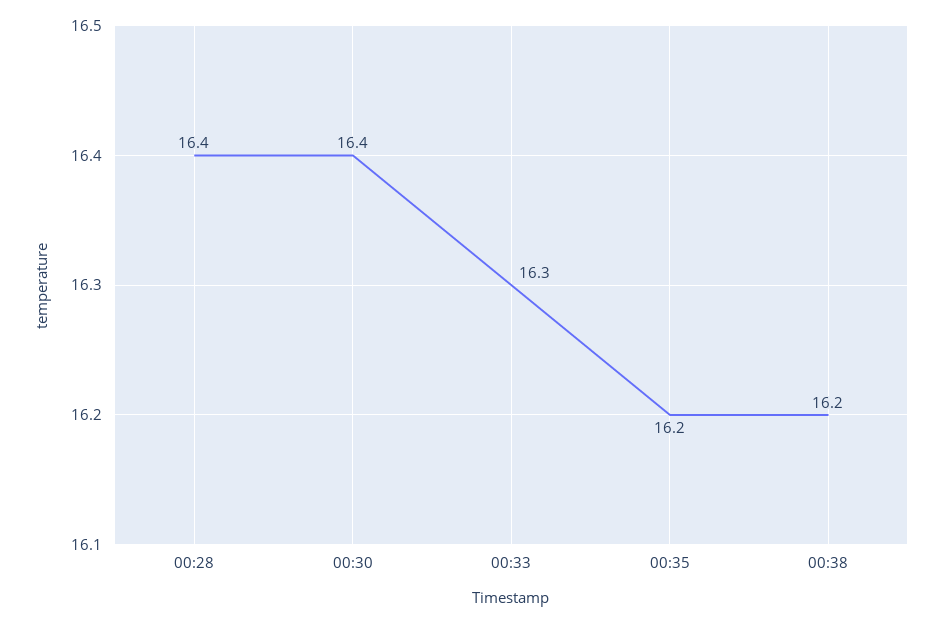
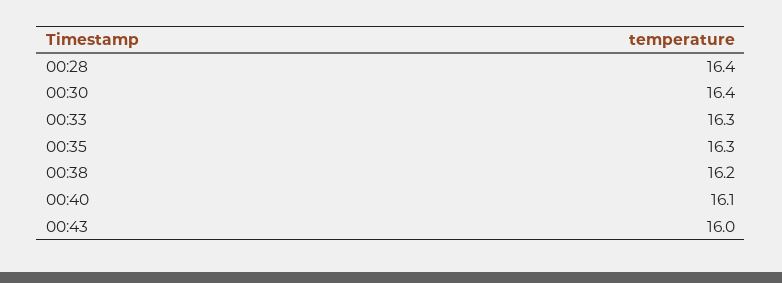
00:35: 16.2 -> 16.3
00:40: none -> 16.1
00:43: none -> 16

